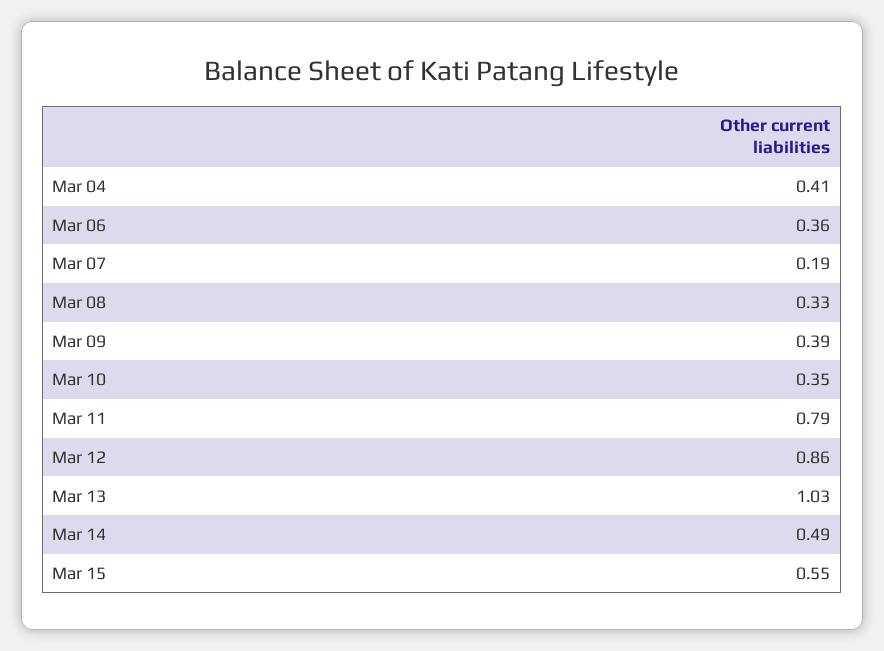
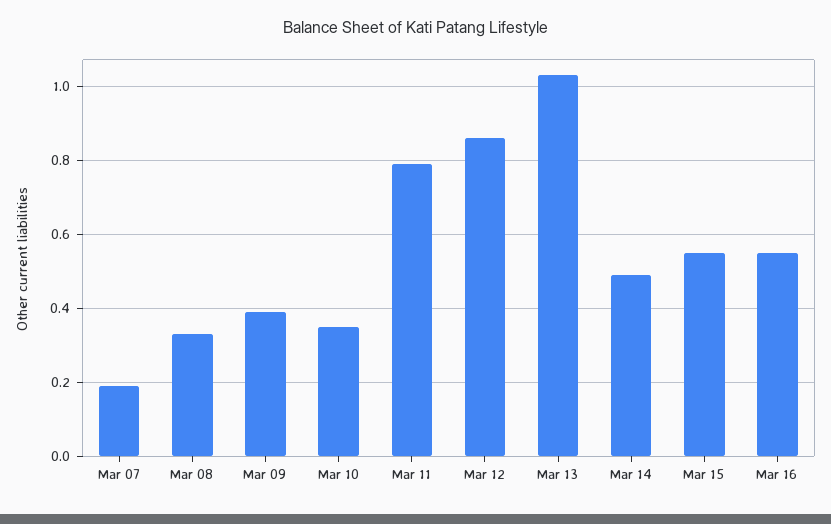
Mar 04: 0.41 -> none
Mar 06: 0.36 -> none
Mar 16: none -> 0.55

